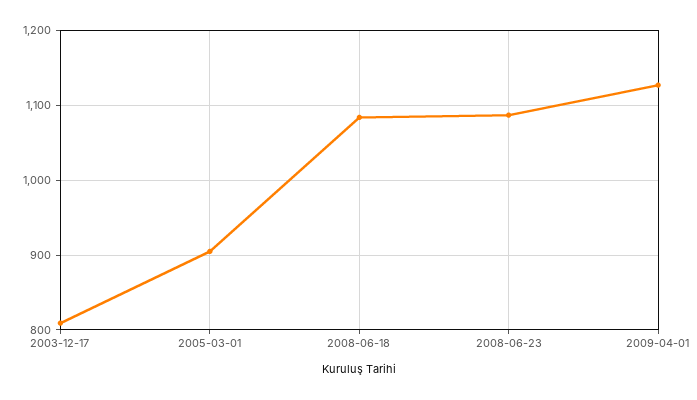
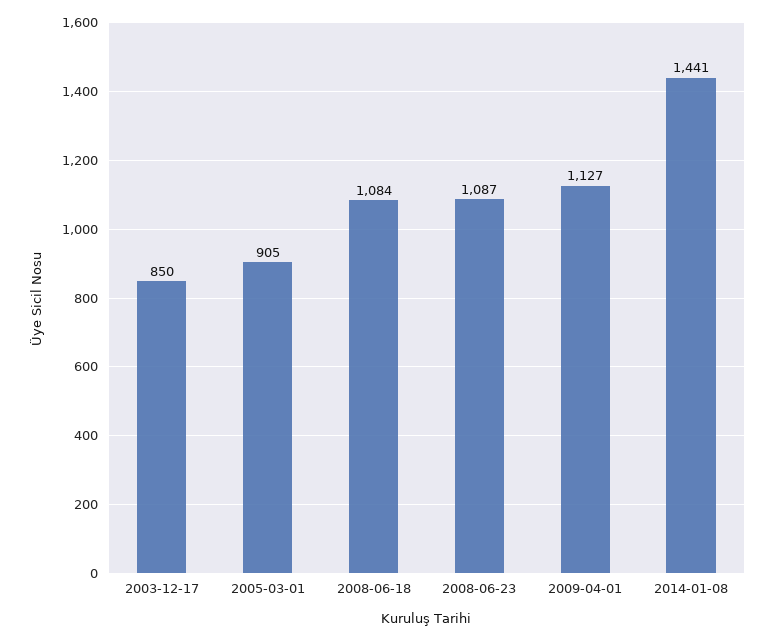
2003-12-17: 810 -> 850
2014-01-08: none -> 1441

